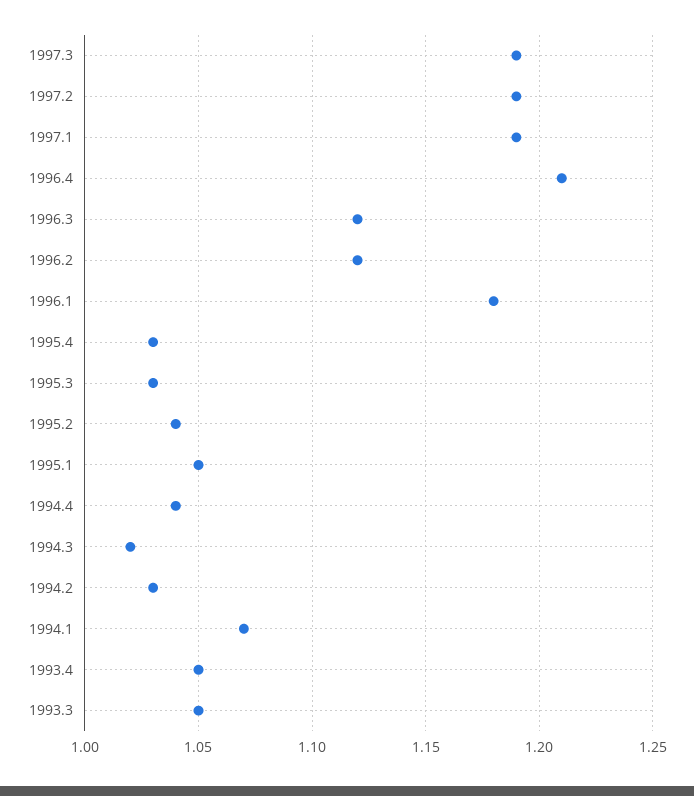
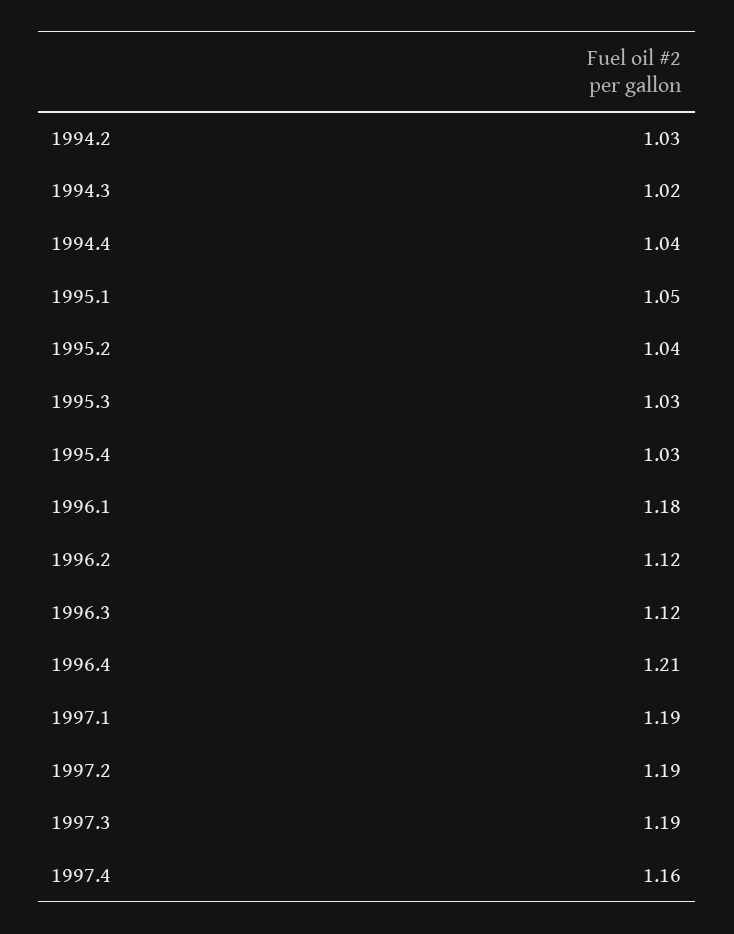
1994.1: 1.07 -> none
1993.4: 1.05 -> none
1993.3: 1.05 -> none
1997.4: none -> 1.16

